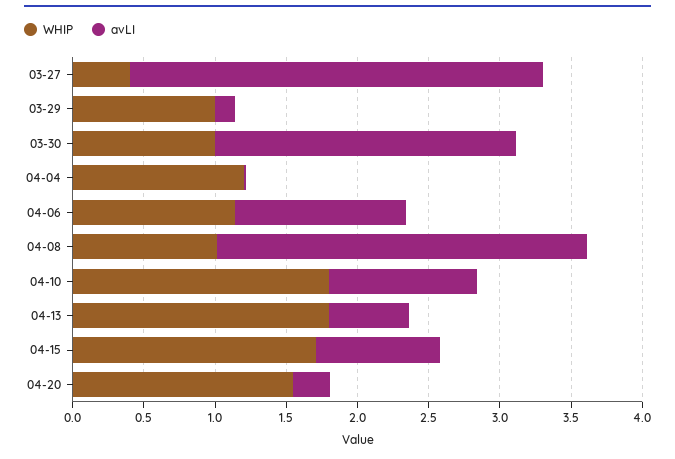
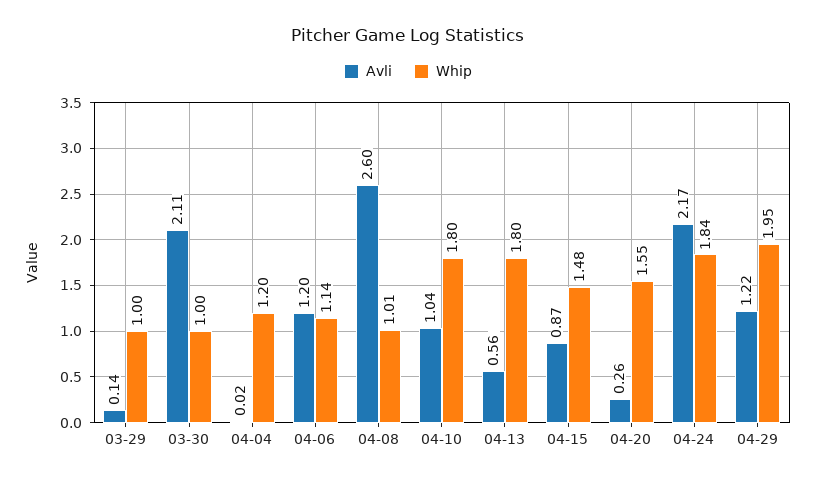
WHIP, 03-27: 0.4 -> none
avLI, 03-27: 2.9 -> none
WHIP, 04-15: 1.7 -> 1.48
avLI, 04-24: none -> 2.17
WHIP, 04-24: none -> 1.84
avLI, 04-29: none -> 1.22
WHIP, 04-29: none -> 1.95

